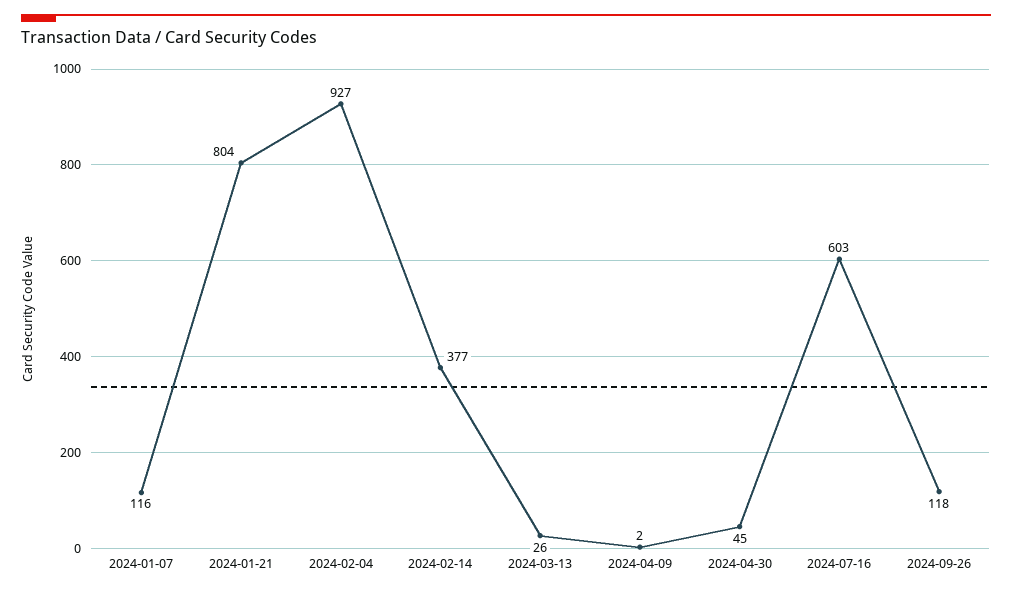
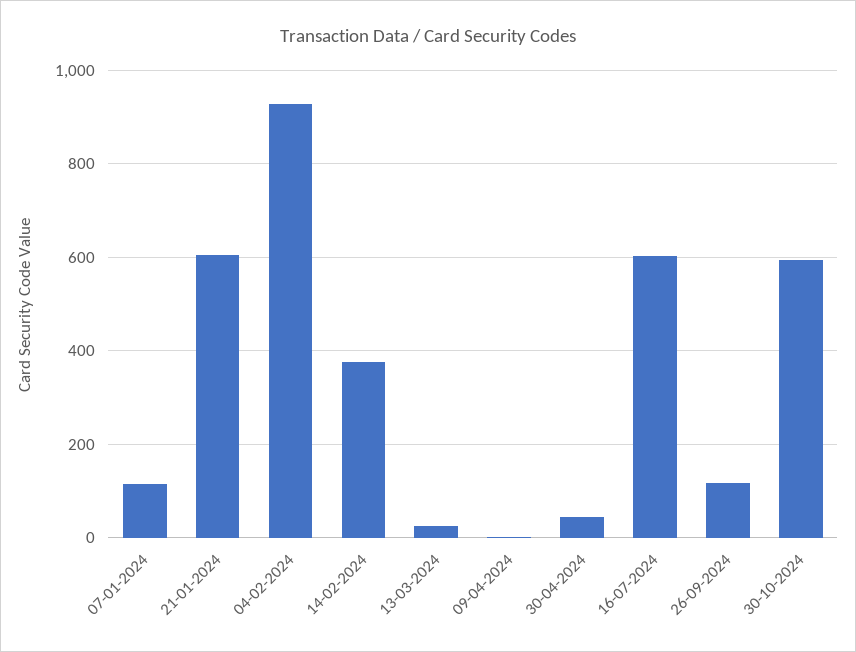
2024-01-21: 804 -> 600
30-10-2024: none -> 600

